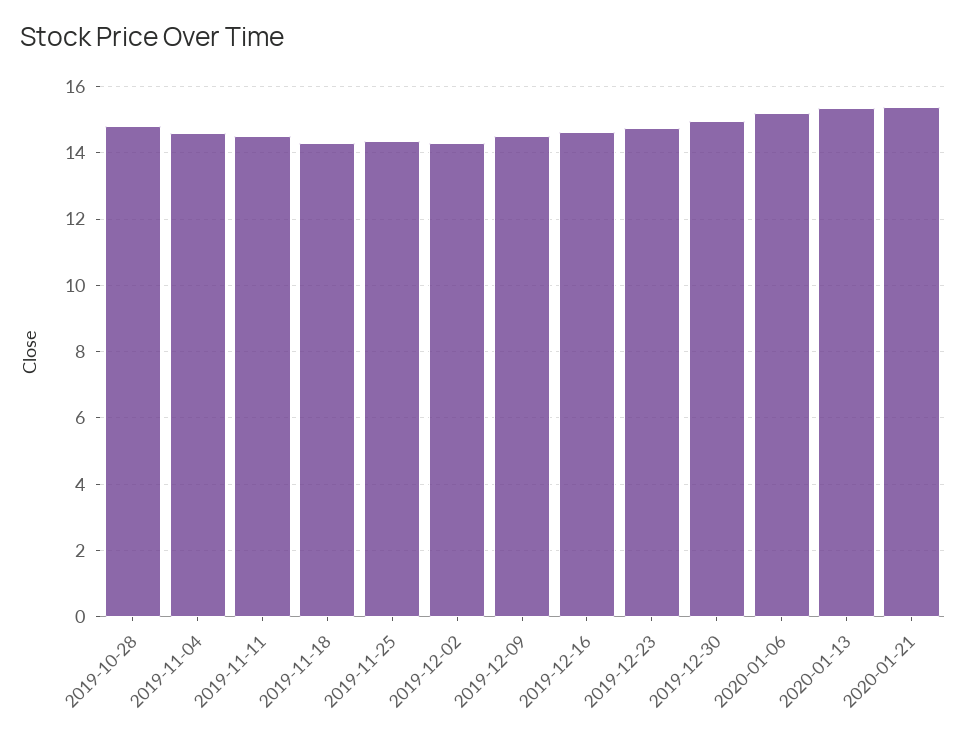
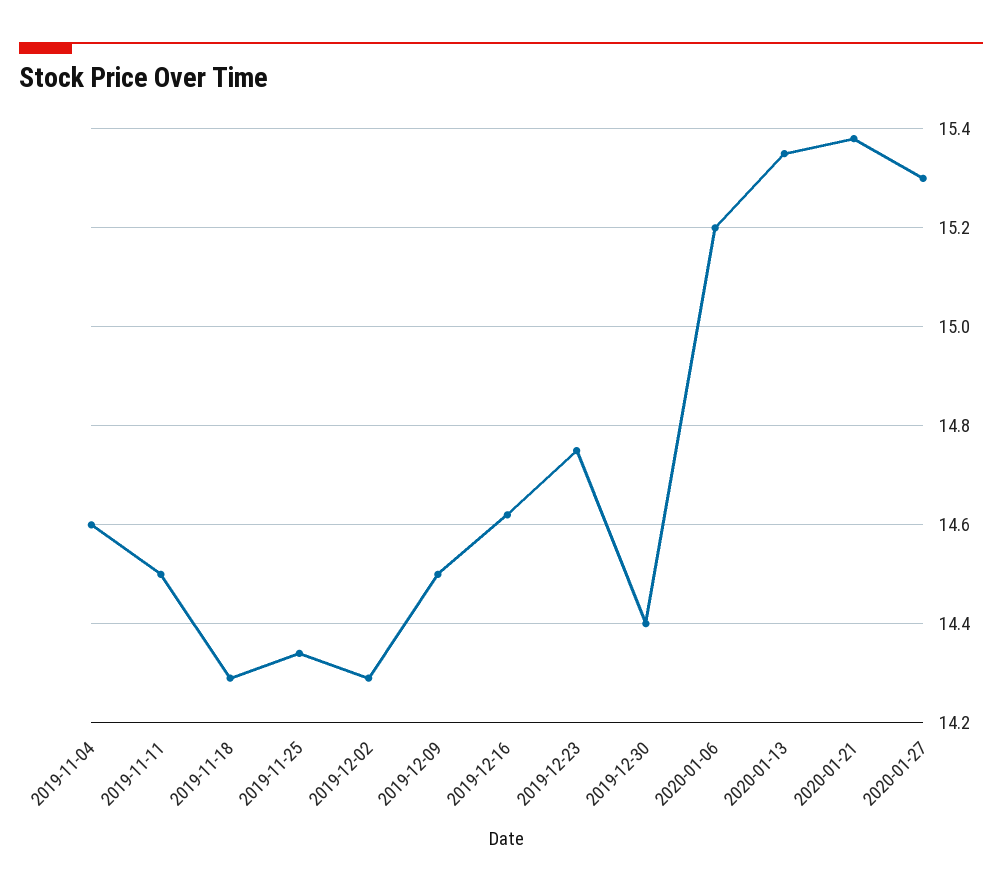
2019-10-28: 14.8 -> none
2019-12-30: 15 -> 14.4
2020-01-27: none -> 15.3

